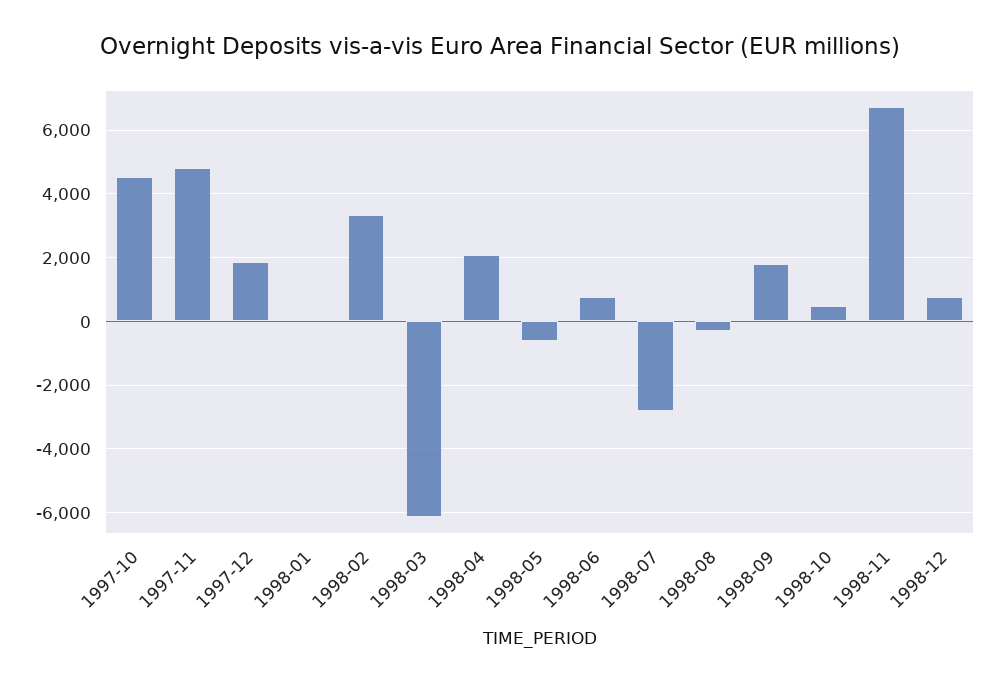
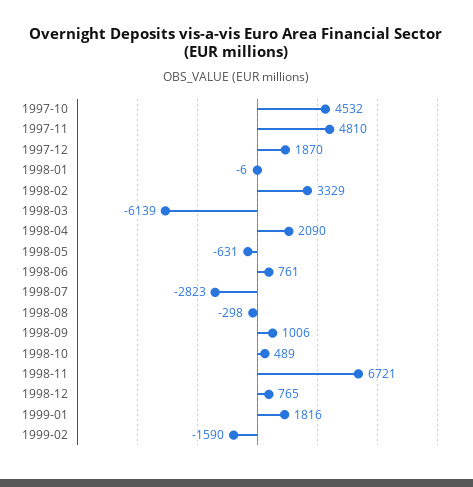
1998-09: 1800 -> 1006
1999-01: none -> 1816
1999-02: none -> -1590

